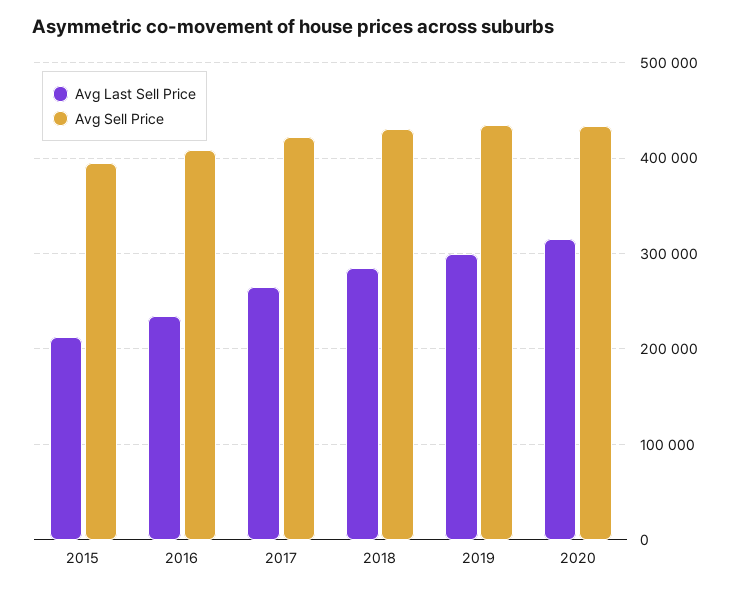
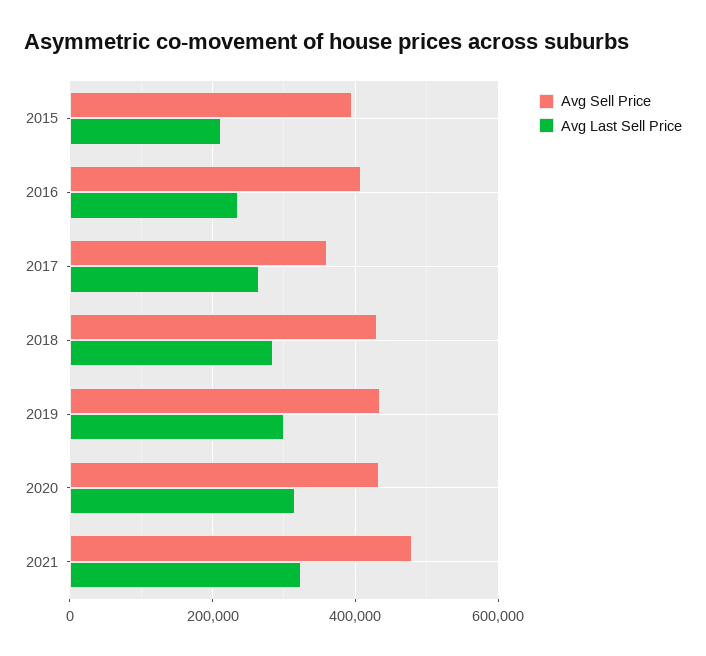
Avg Sell Price, 2017: 420000 -> 360000
Avg Sell Price, 2021: none -> 480000
Avg Last Sell Price, 2021: none -> 320000

